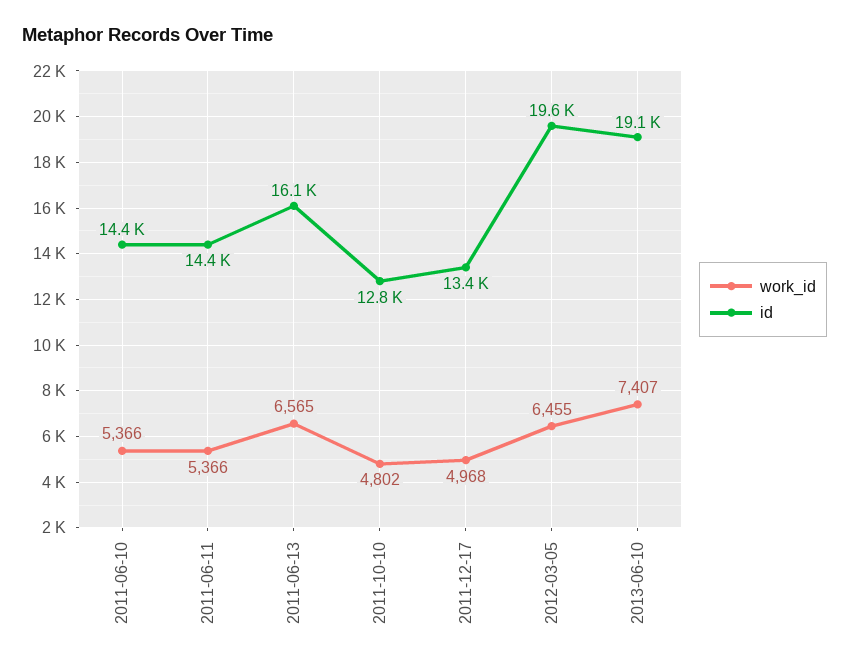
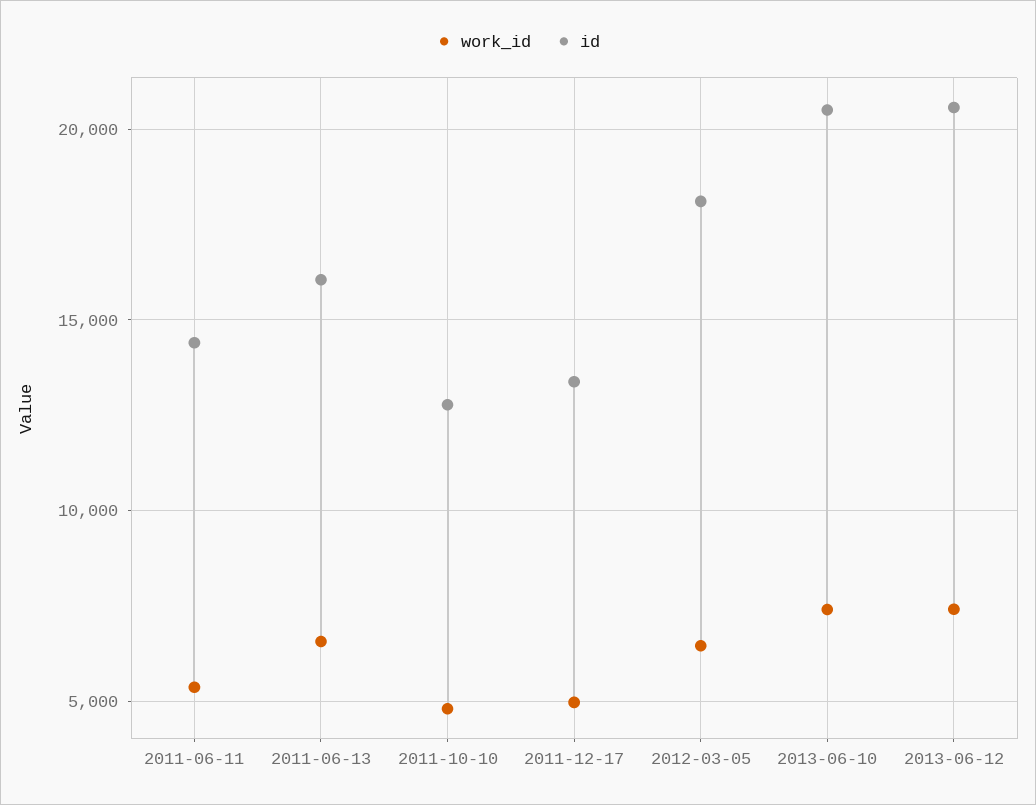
work_id, 2011-06-10: 5366 -> none
id, 2011-06-10: 14400 -> none
id, 2012-03-05: 19600 -> 18000
id, 2013-06-10: 19100 -> 20500
work_id, 2013-06-12: none -> 7500
id, 2013-06-12: none -> 20500

